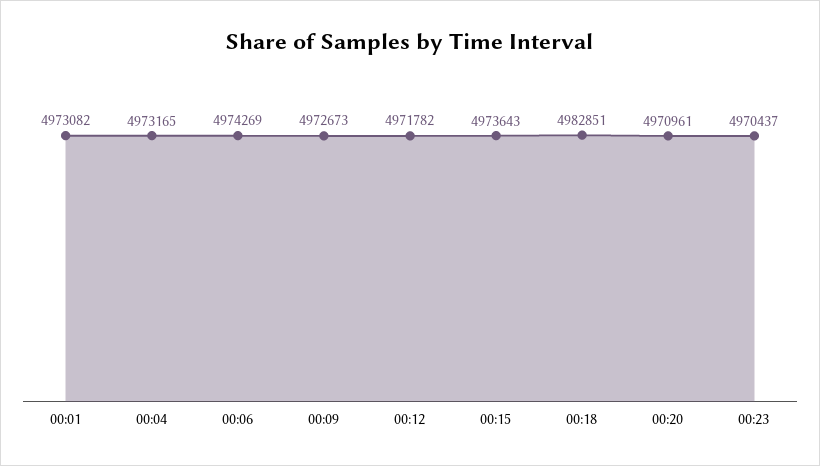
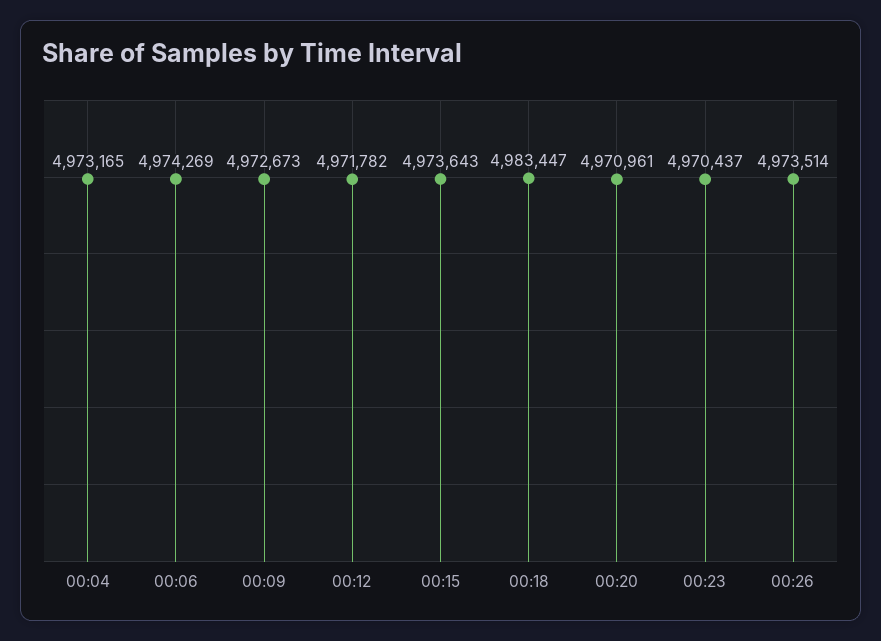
00:01: 4973082 -> none
00:18: 4982851 -> 4983447
00:26: none -> 4973514

